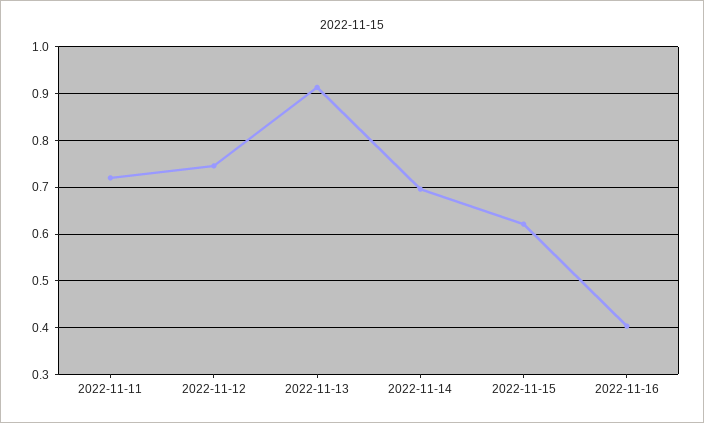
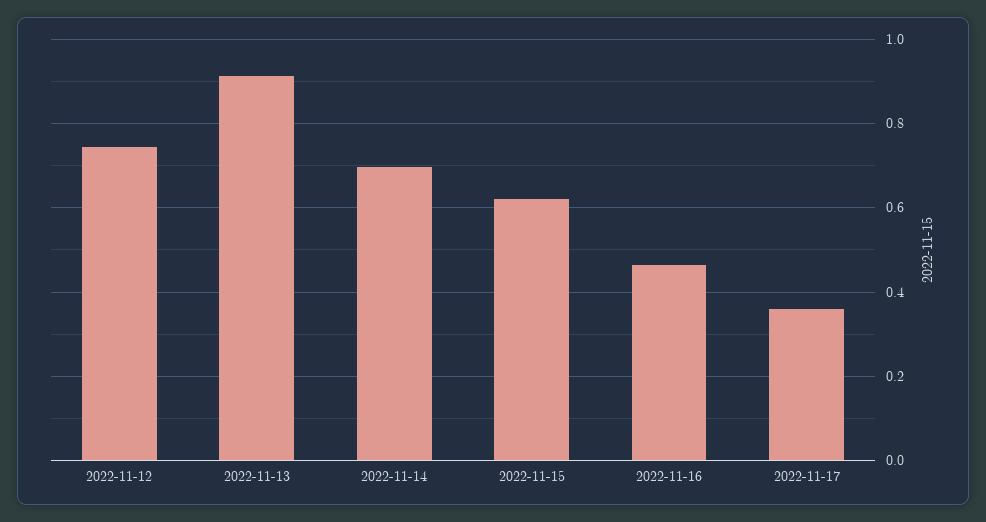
2022-11-11: 0.72 -> none
2022-11-16: 0.4 -> 0.46
2022-11-17: none -> 0.36

